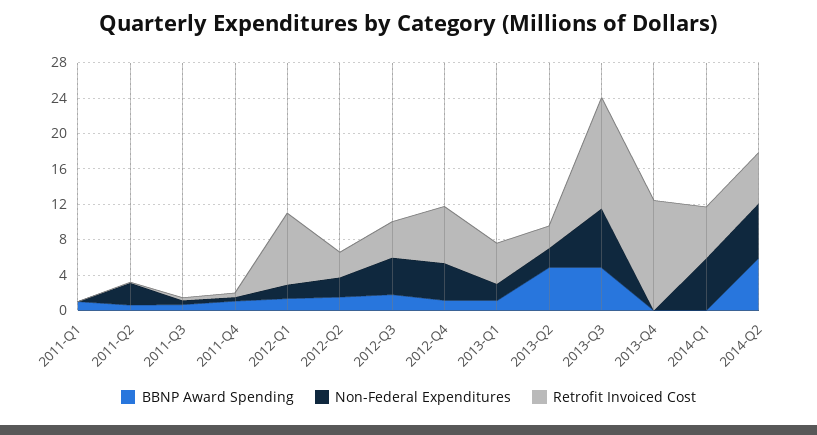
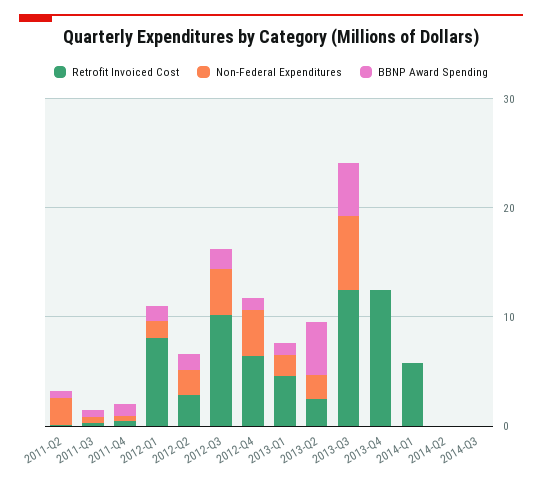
BBNP Award Spending, 2011-Q1: 1 -> none
Non-Federal Expenditures, 2011-Q1: 0 -> none
Retrofit Invoiced Cost, 2011-Q1: 0 -> none
Retrofit Invoiced Cost, 2012-Q3: 4 -> 10
Non-Federal Expenditures, 2014-Q1: 6 -> 0
BBNP Award Spending, 2014-Q2: 6 -> 0
Non-Federal Expenditures, 2014-Q2: 6 -> 0
Retrofit Invoiced Cost, 2014-Q2: 6 -> 0
Retrofit Invoiced Cost, 2014-Q3: none -> 0
Non-Federal Expenditures, 2014-Q3: none -> 0
BBNP Award Spending, 2014-Q3: none -> 0

